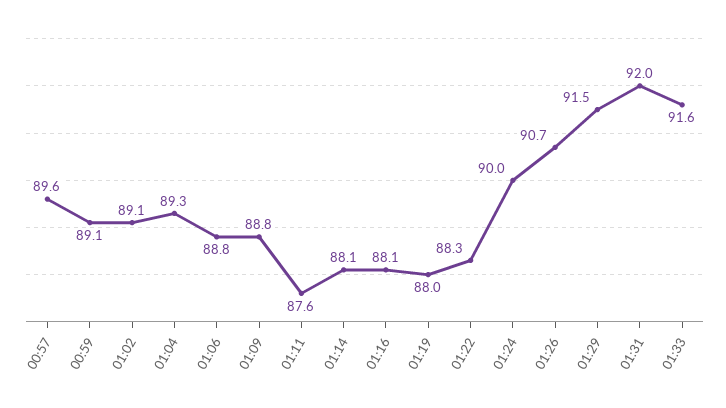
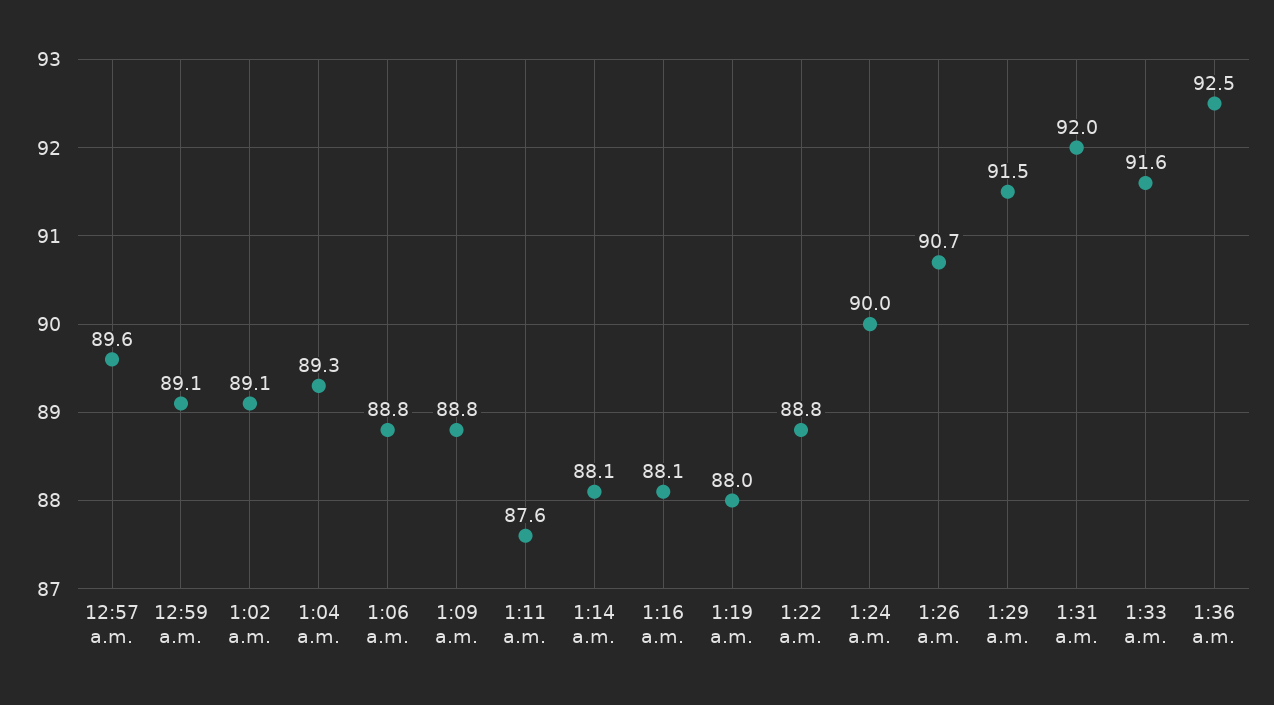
01:22: 88.3 -> 88.8
1:36 a.m.: none -> 92.5

